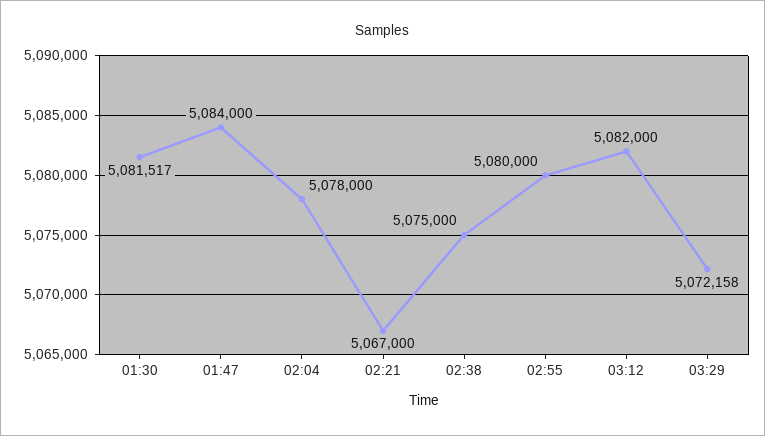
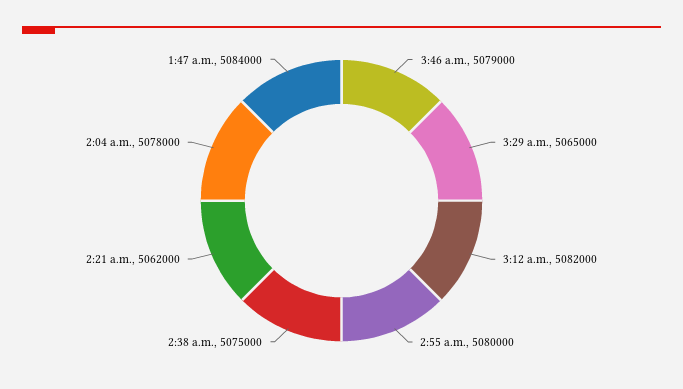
01:30: 5081517 -> none
02:21: 5067000 -> 5062000
03:29: 5072158 -> 5065000
3:46 a.m.: none -> 5079000

